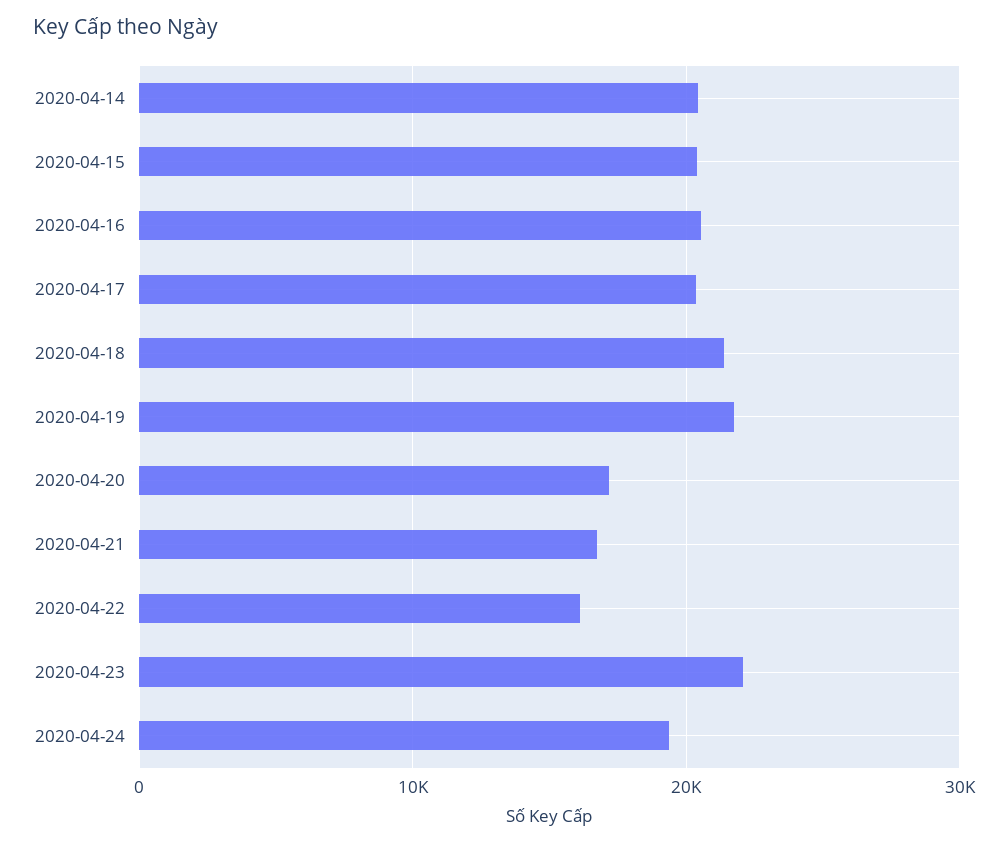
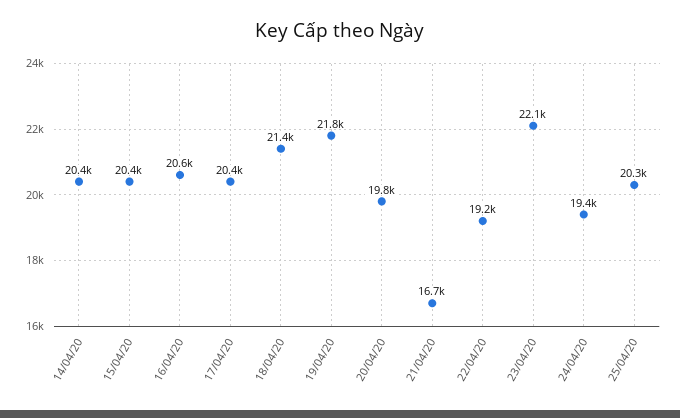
2020-04-20: 17000 -> 19800
2020-04-22: 16000 -> 19200
25/04/20: none -> 20300

